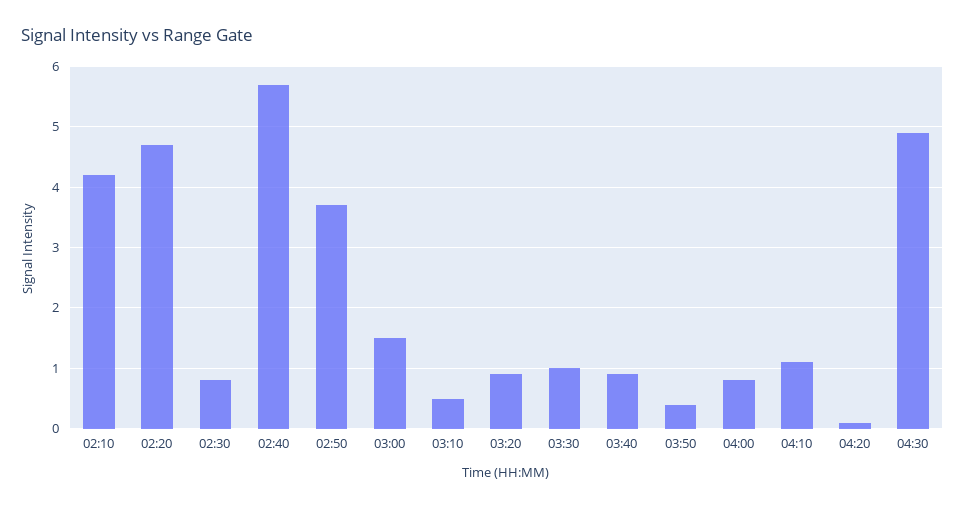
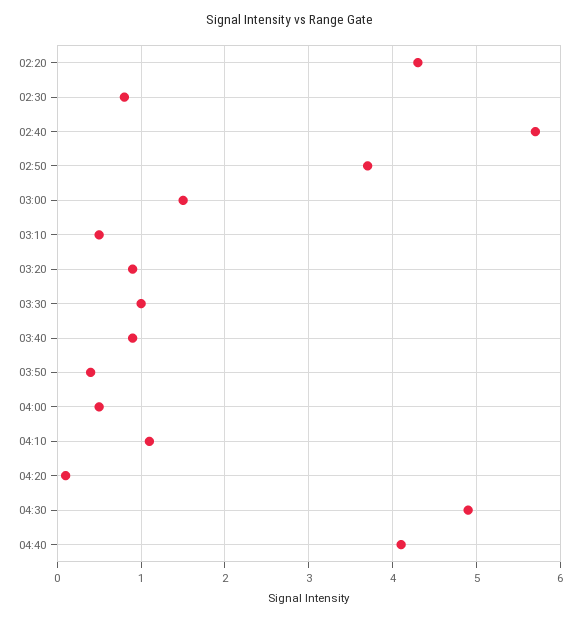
02:10: 4.2 -> none
02:20: 4.7 -> 4.3
04:00: 0.8 -> 0.5
04:40: none -> 4.1

